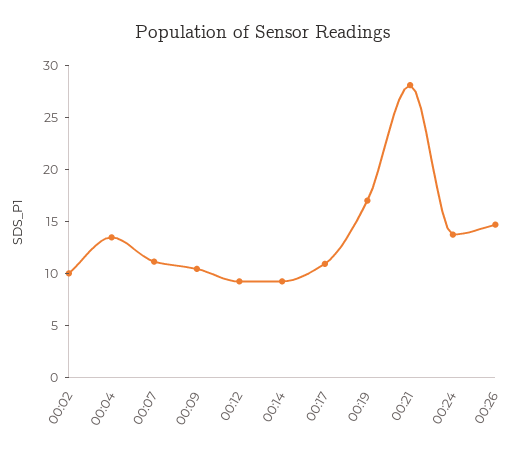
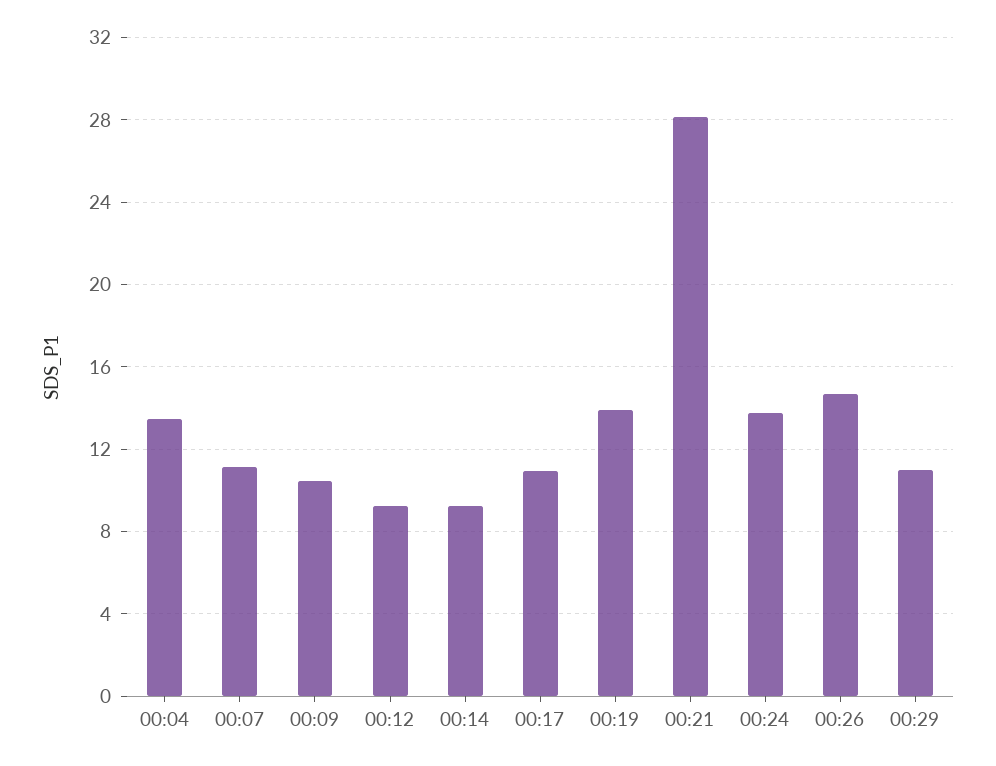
00:02: 10 -> none
00:19: 17 -> 14
00:29: none -> 11

